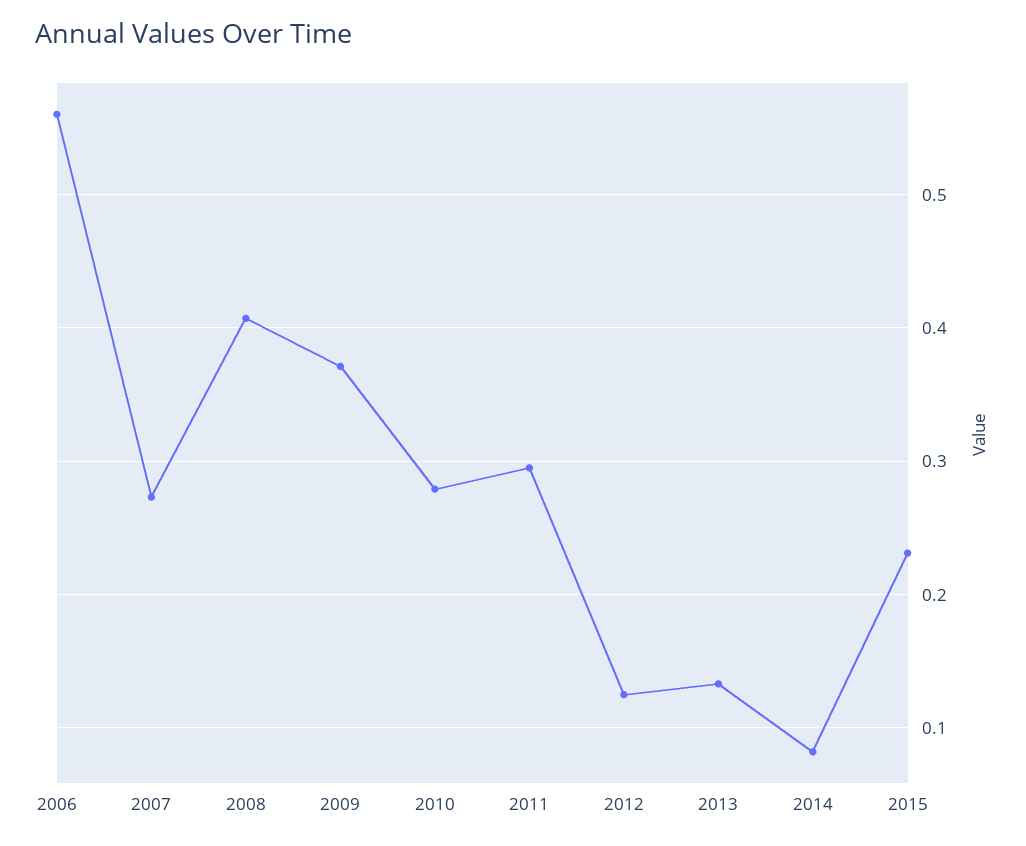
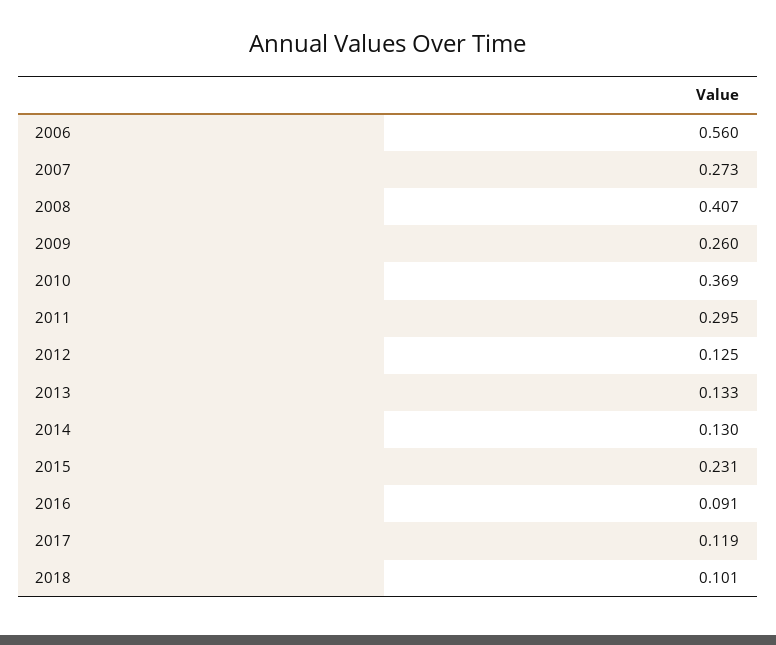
2009: 0.37 -> 0.26
2010: 0.28 -> 0.369
2014: 0.08 -> 0.13
2016: none -> 0.091
2017: none -> 0.119
2018: none -> 0.101

